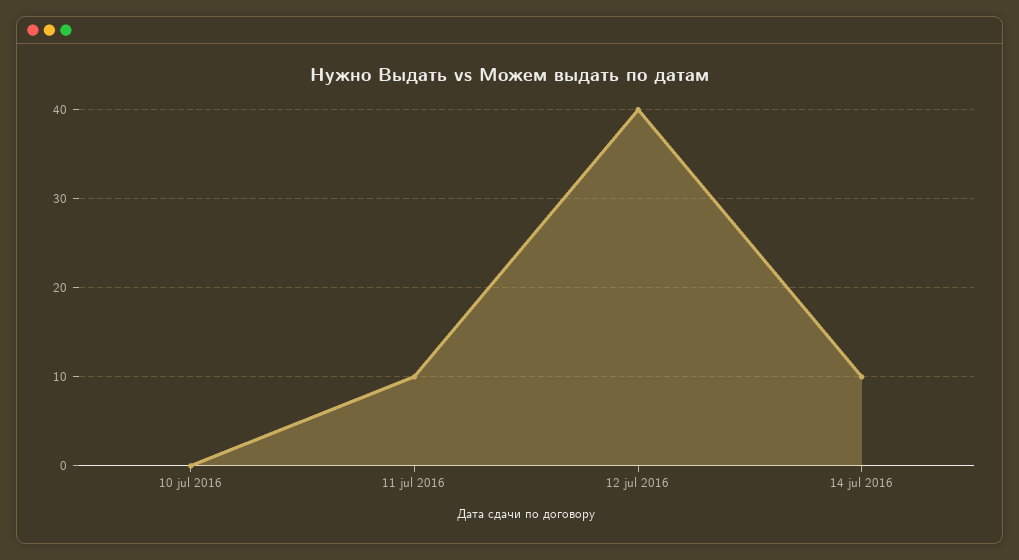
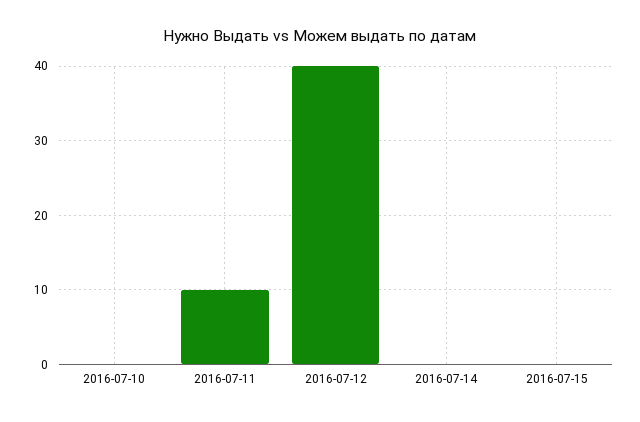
14 jul 2016: 10 -> 0
2016-07-15: none -> 0

